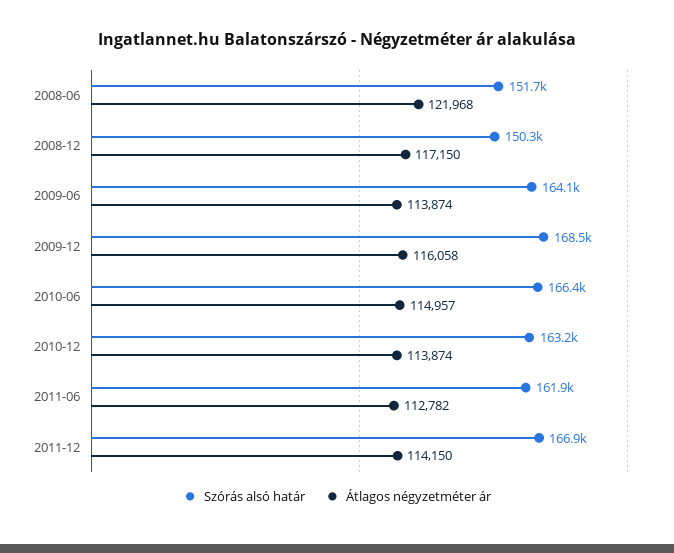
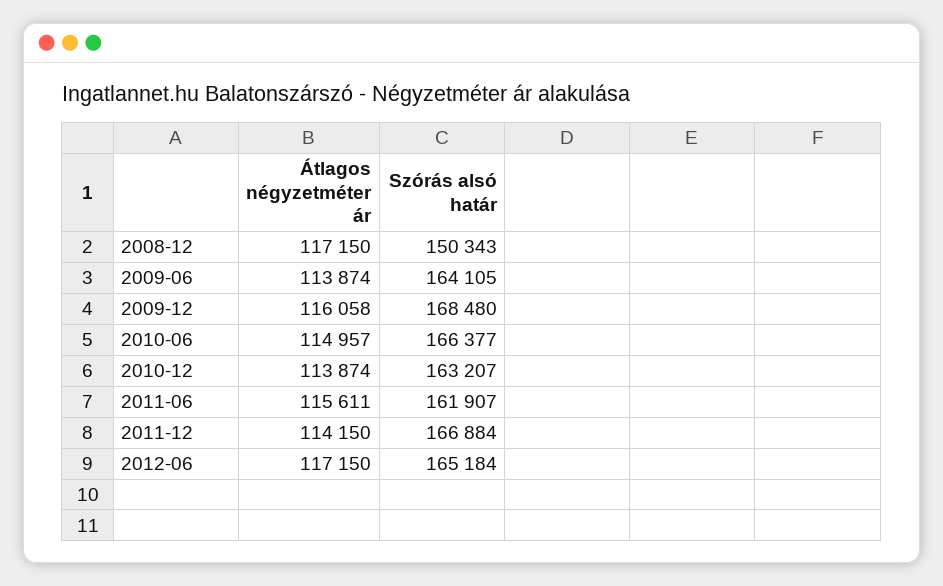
Szórás alsó határ, 2008-06: 151700 -> none
Átlagos négyzetméter ár, 2008-06: 121968 -> none
Átlagos négyzetméter ár, 2011-06: 112782 -> 115611
Átlagos négyzetméter ár, 2012-06: none -> 117150
Szórás alsó határ, 2012-06: none -> 165184

